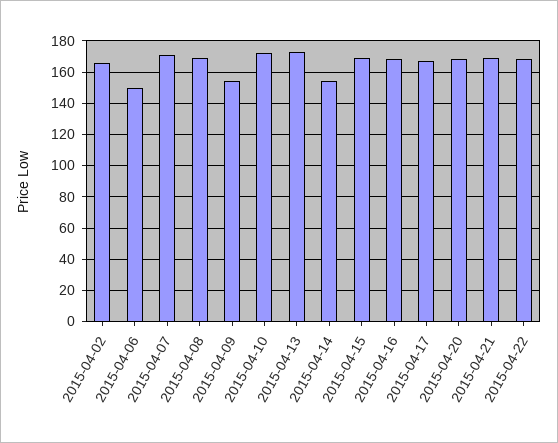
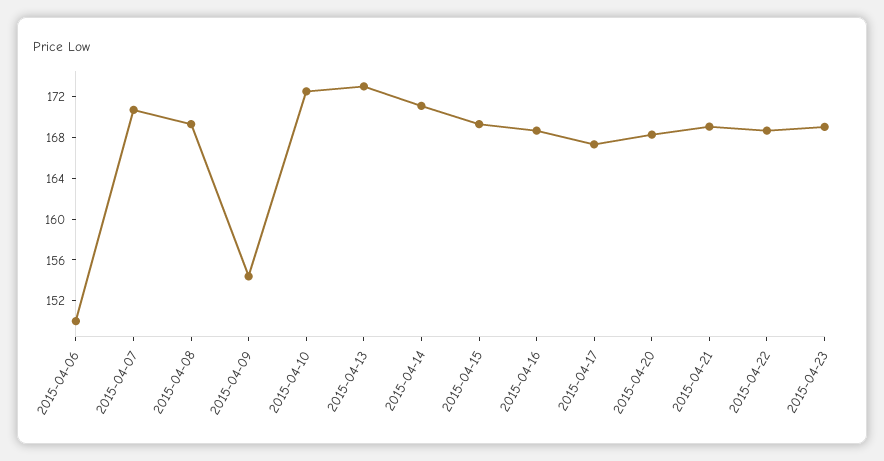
2015-04-02: 165 -> none
2015-04-14: 155 -> 171
2015-04-23: none -> 169

